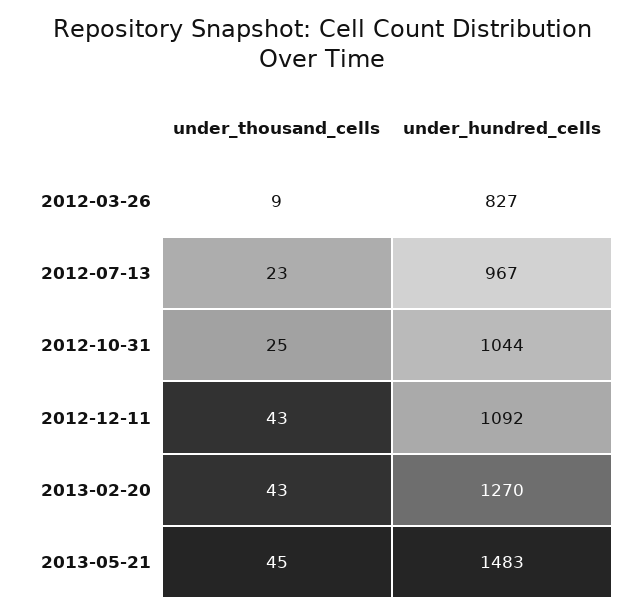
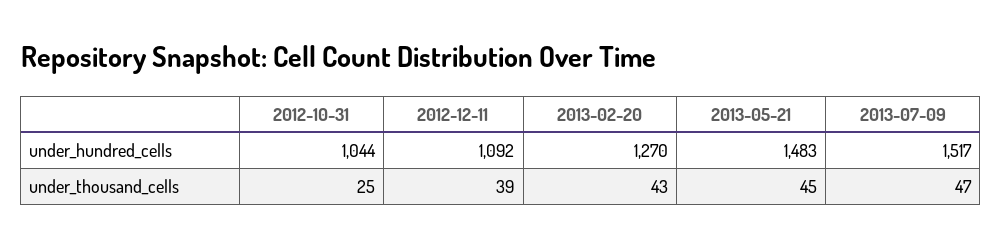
under_thousand_cells, 2012-03-26: 9 -> none
under_hundred_cells, 2012-03-26: 827 -> none
under_thousand_cells, 2012-07-13: 23 -> none
under_hundred_cells, 2012-07-13: 967 -> none
under_thousand_cells, 2012-12-11: 43 -> 39
under_hundred_cells, 2013-07-09: none -> 1517
under_thousand_cells, 2013-07-09: none -> 47

